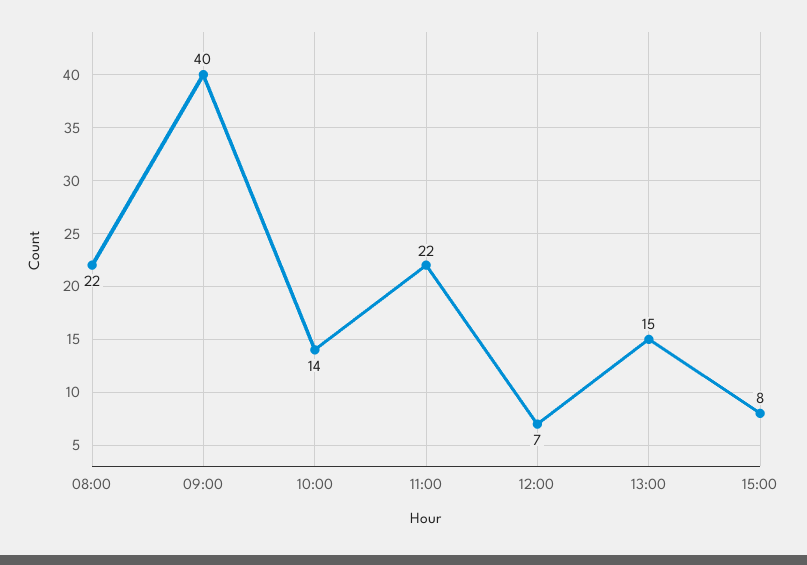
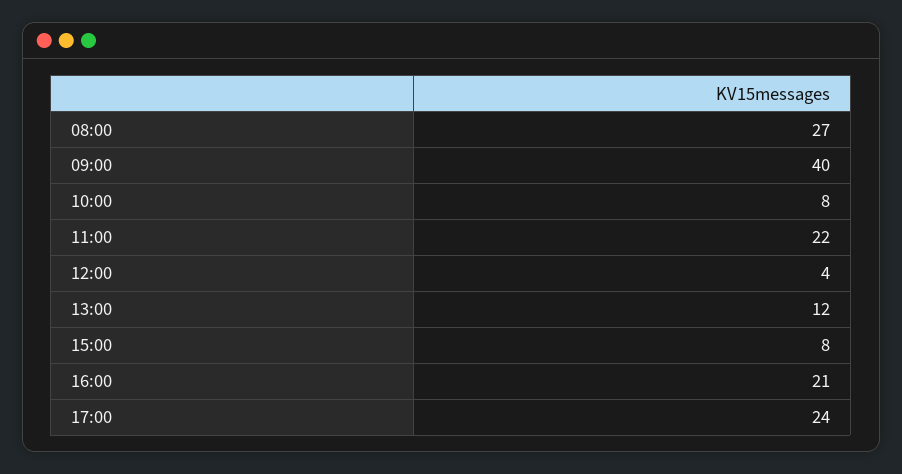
08:00: 22 -> 27
10:00: 14 -> 8
12:00: 7 -> 4
13:00: 15 -> 12
16:00: none -> 21
17:00: none -> 24

